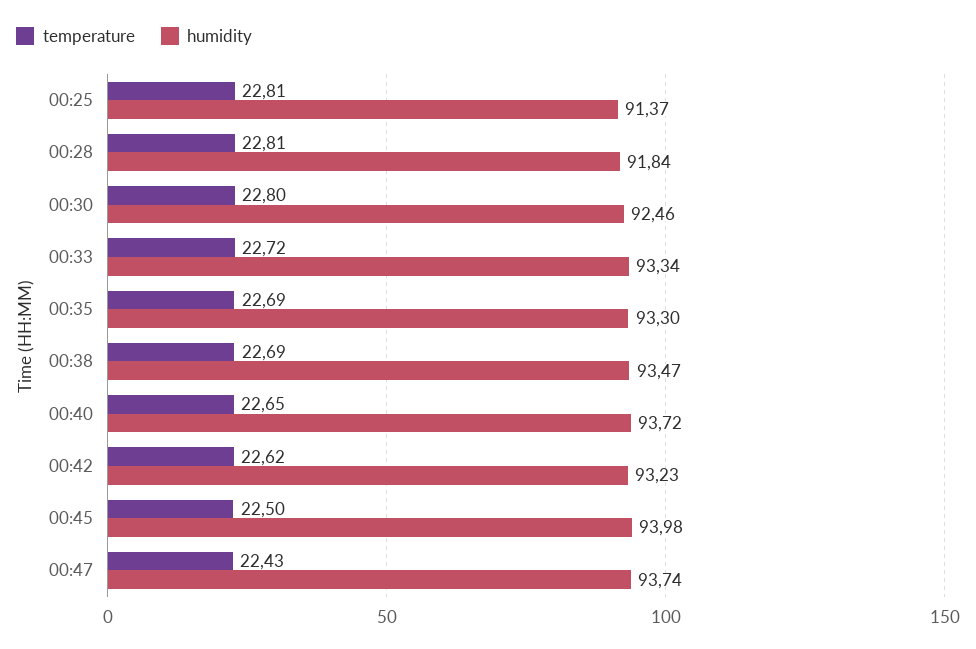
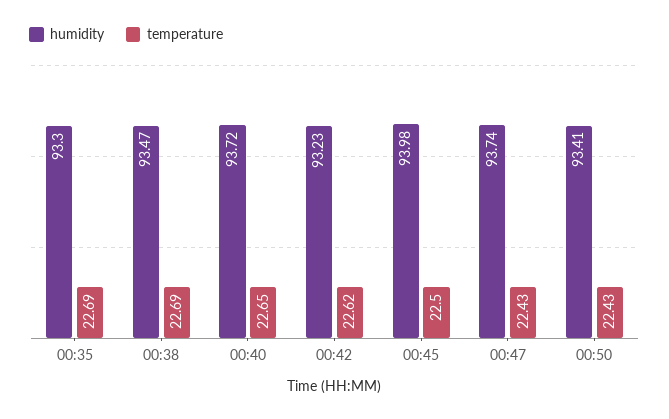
temperature, 00:25: 22.81 -> none
humidity, 00:25: 91.37 -> none
temperature, 00:28: 22.81 -> none
humidity, 00:28: 91.84 -> none
temperature, 00:30: 22.8 -> none
humidity, 00:30: 92.46 -> none
temperature, 00:33: 22.72 -> none
humidity, 00:33: 93.34 -> none
humidity, 00:50: none -> 93.41
temperature, 00:50: none -> 22.43

